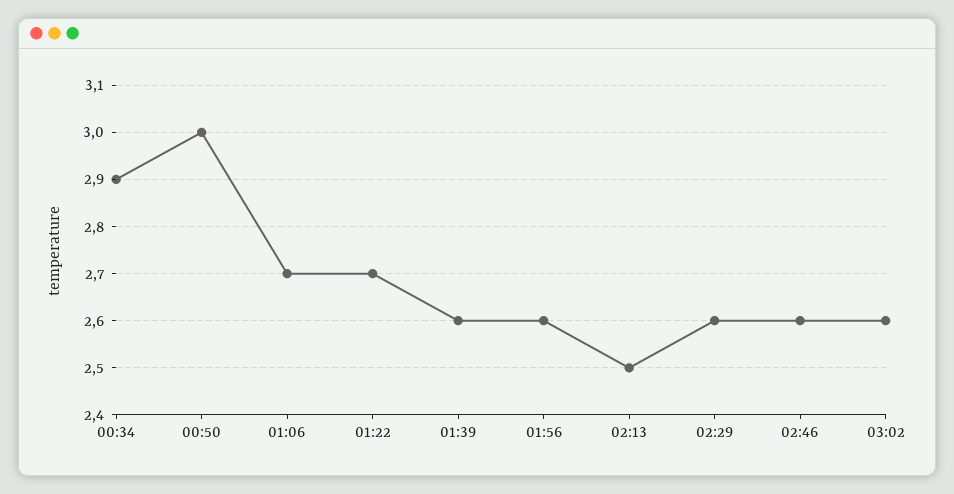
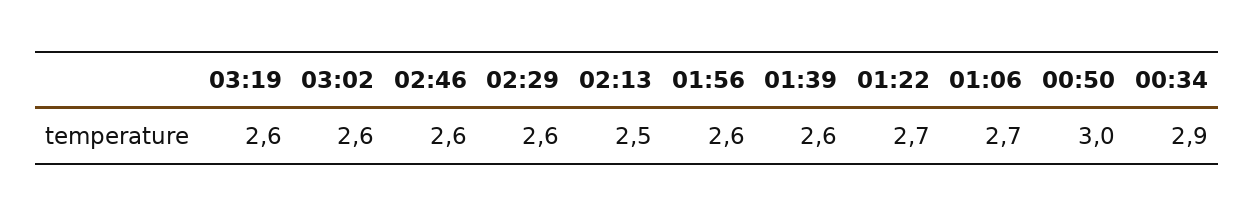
03:19: none -> 2.6

